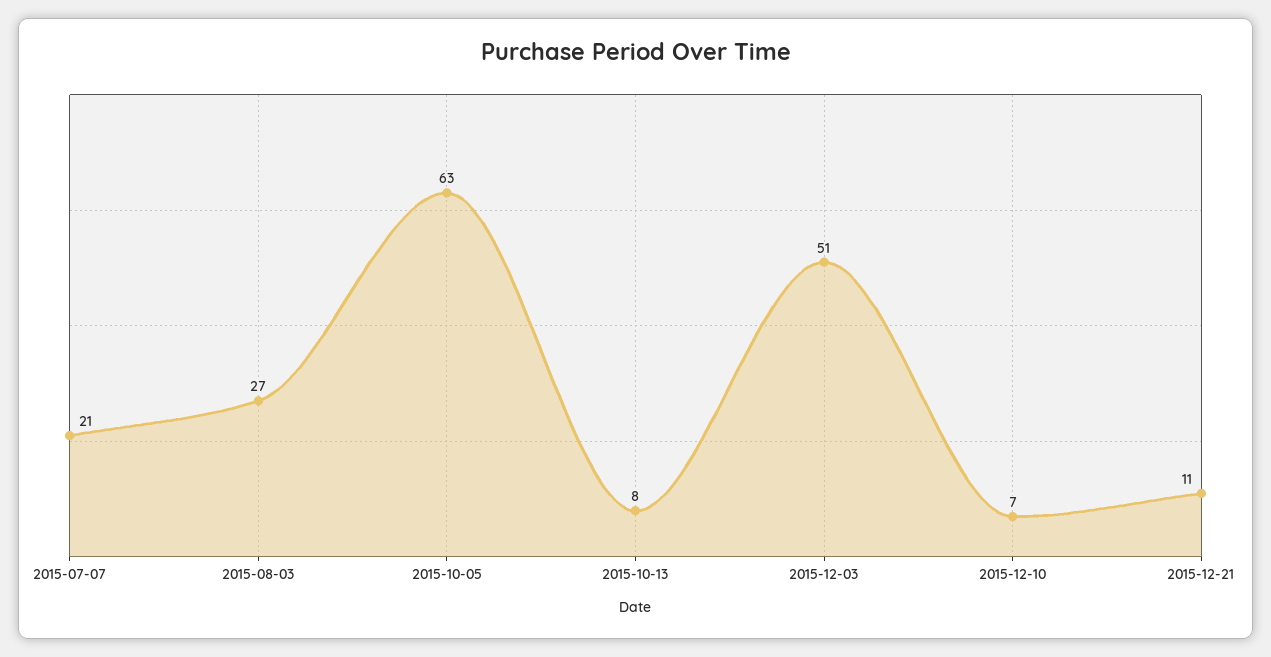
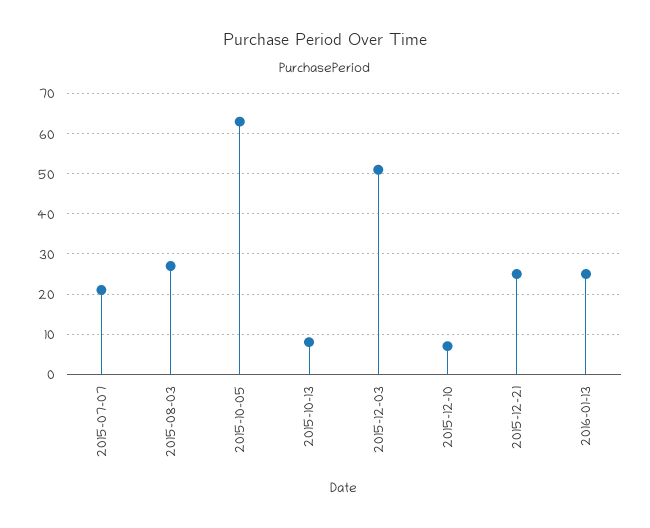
2015-12-21: 11 -> 25
2016-01-13: none -> 25

